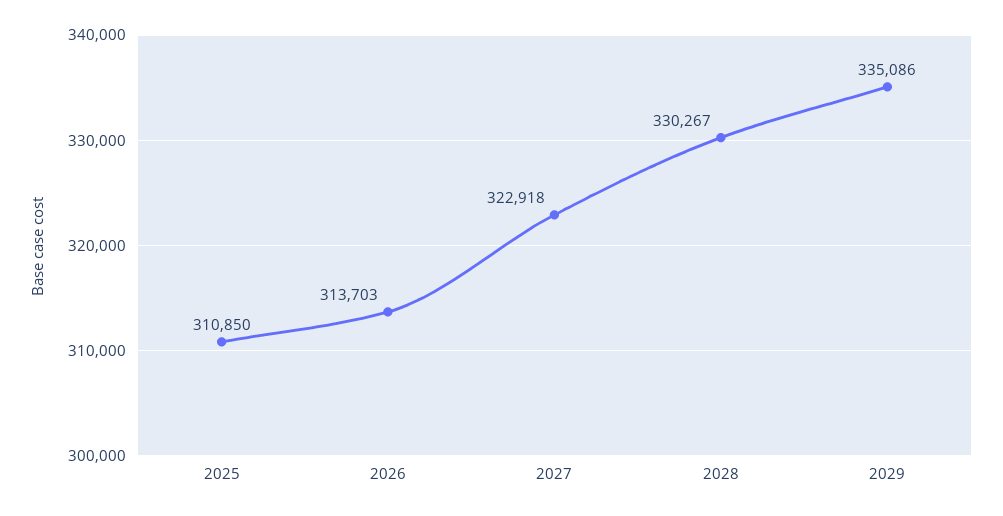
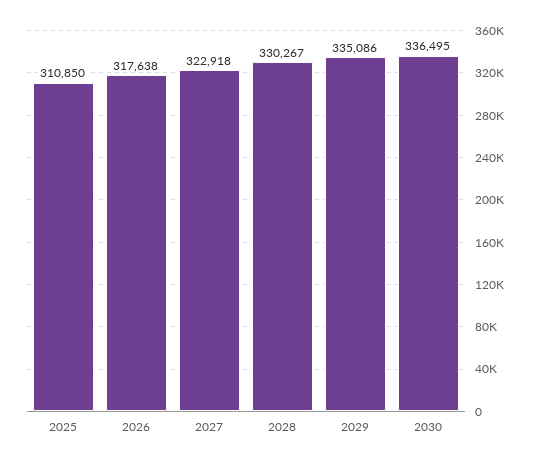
2026: 313703 -> 317638
2030: none -> 336495

